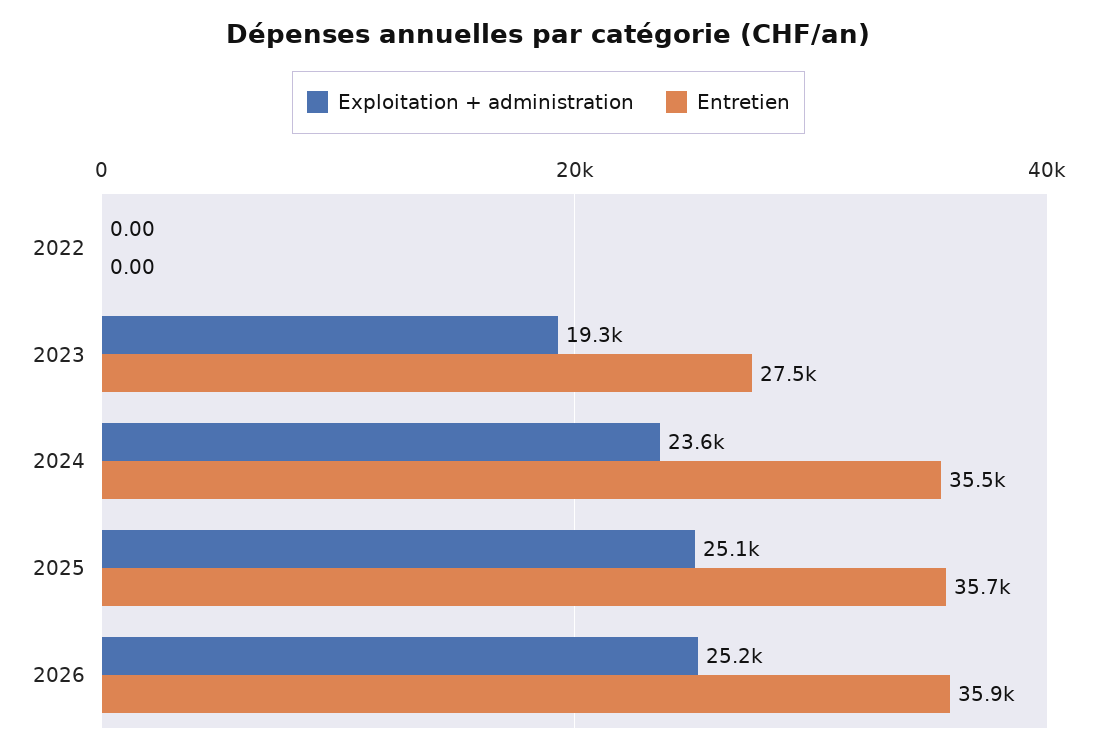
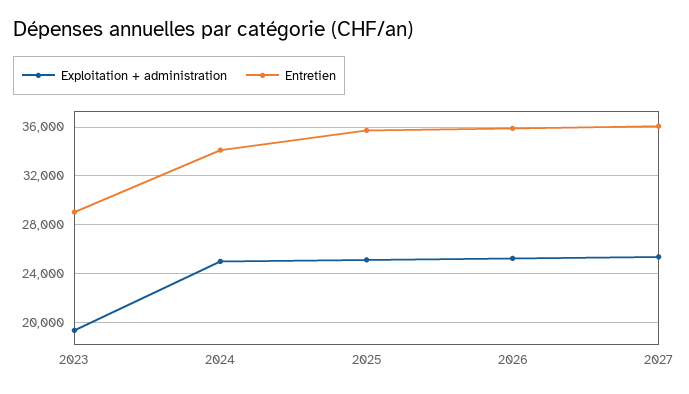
Exploitation + administration, 2022: 0 -> none
Entretien, 2022: 0 -> none
Entretien, 2023: 27500 -> 29000
Exploitation + administration, 2024: 23600 -> 25000
Entretien, 2024: 35500 -> 34000
Exploitation + administration, 2027: none -> 25500
Entretien, 2027: none -> 36000

